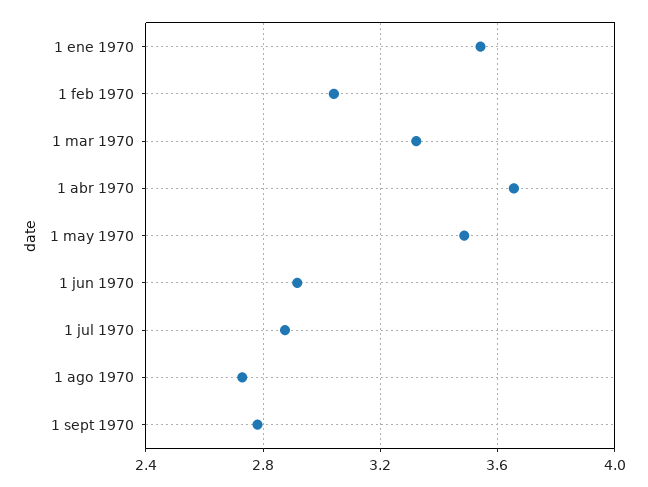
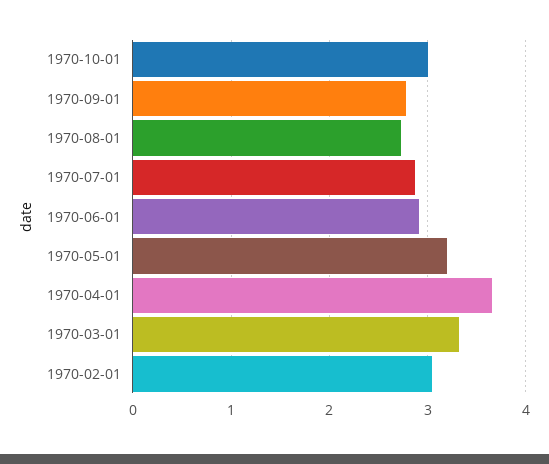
1 ene 1970: 3.55 -> none
1 may 1970: 3.5 -> 3.2
1970-10-01: none -> 3

